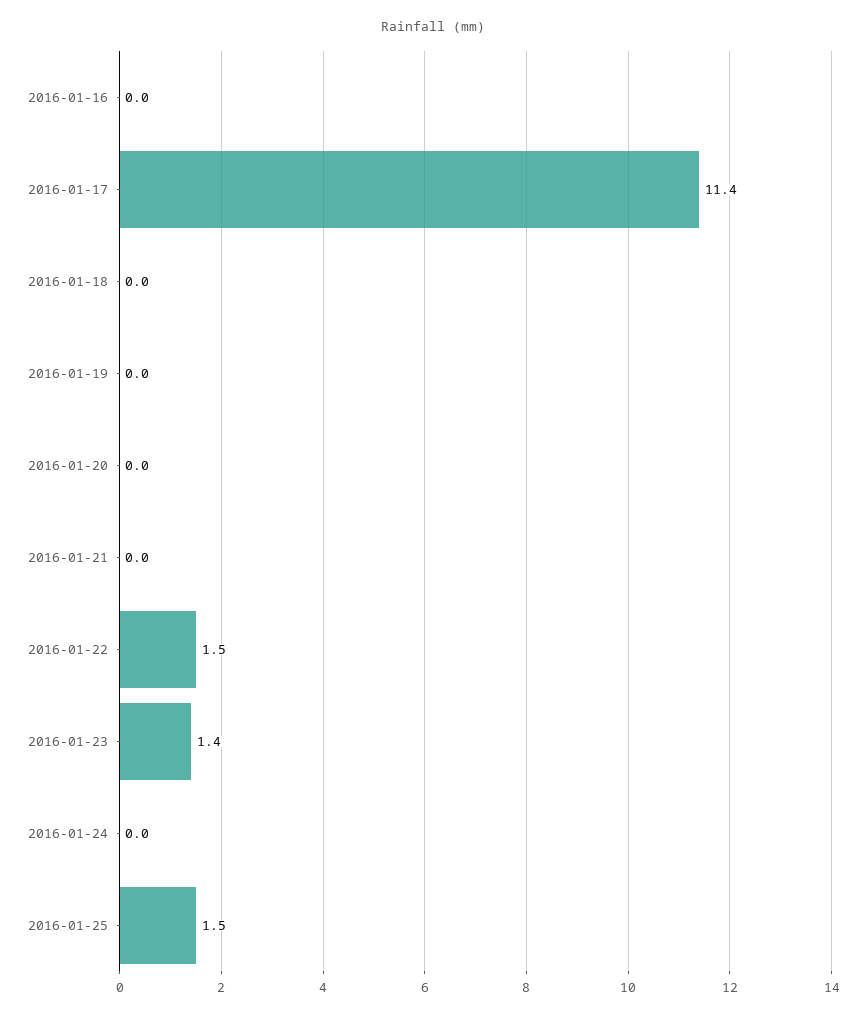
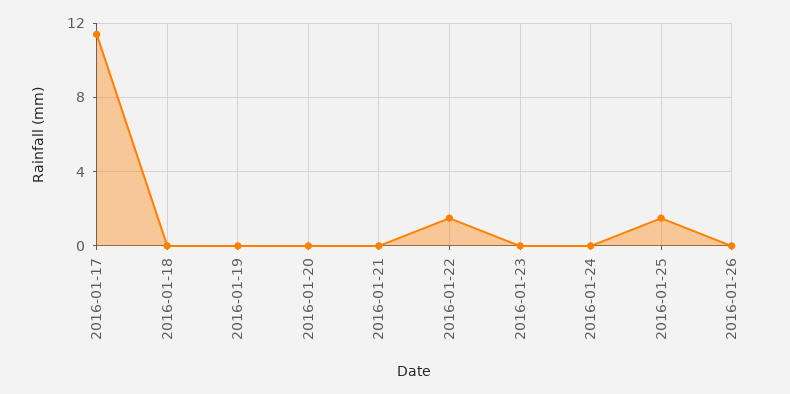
2016-01-16: 0 -> none
2016-01-23: 1.4 -> 0
2016-01-26: none -> 0

